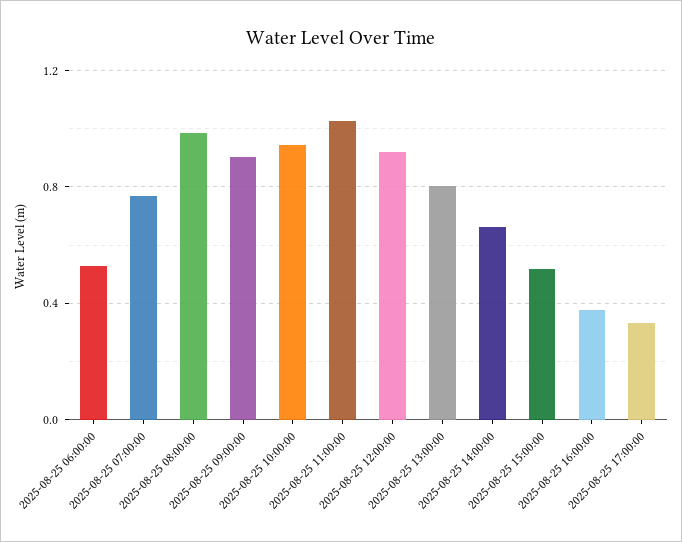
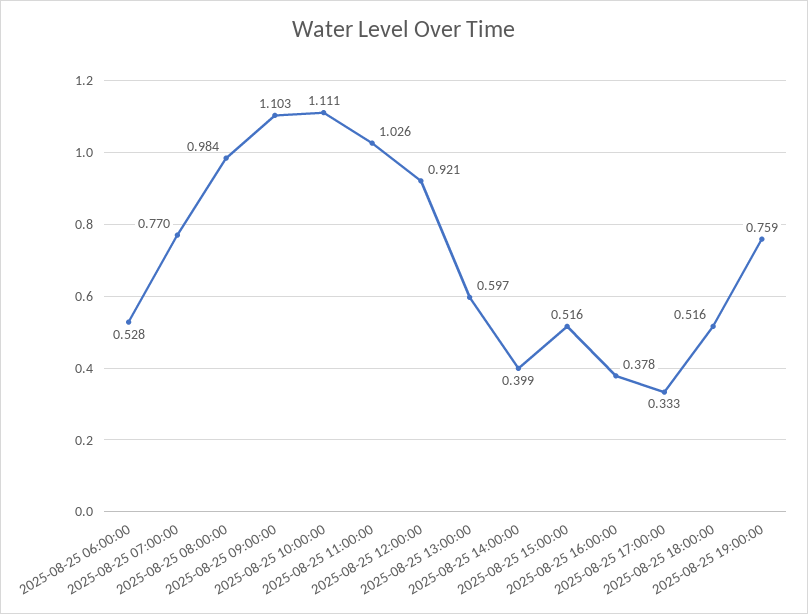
2025-08-25 09:00:00: 0.9 -> 1.103
2025-08-25 10:00:00: 0.95 -> 1.111
2025-08-25 13:00:00: 0.8 -> 0.597
2025-08-25 14:00:00: 0.65 -> 0.399
2025-08-25 18:00:00: none -> 0.516
2025-08-25 19:00:00: none -> 0.759

